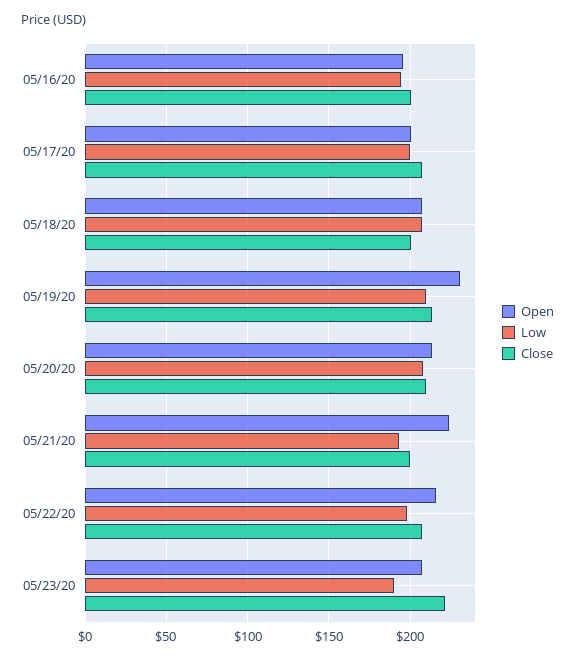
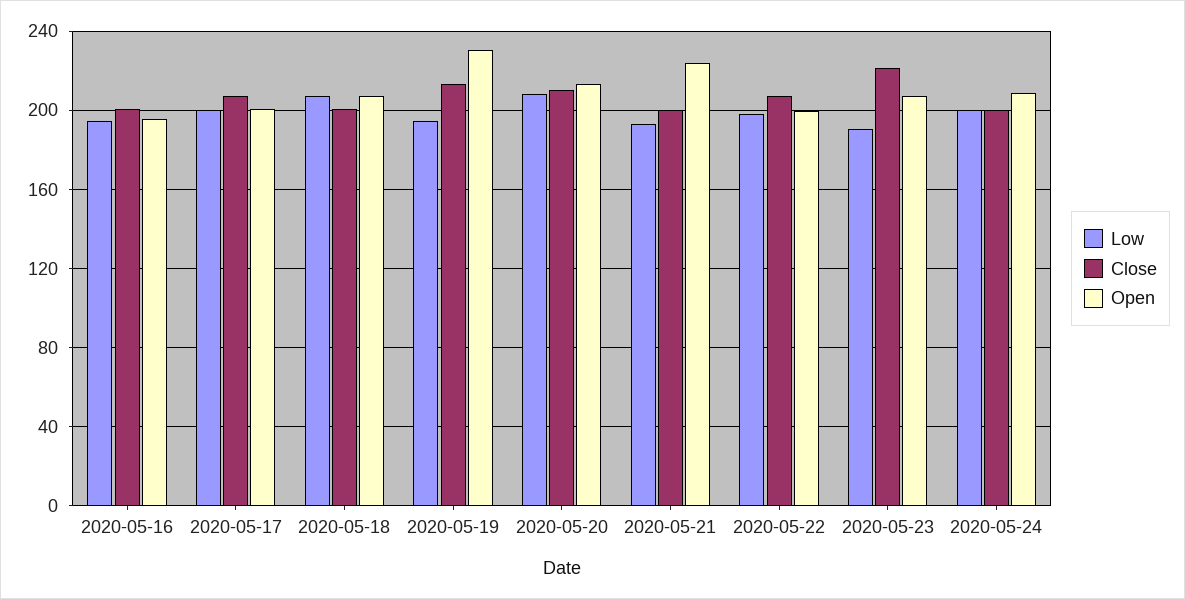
Low, 05/19/20: 210 -> 195
Open, 05/22/20: 215 -> 200
Low, 2020-05-24: none -> 200
Close, 2020-05-24: none -> 200
Open, 2020-05-24: none -> 210

